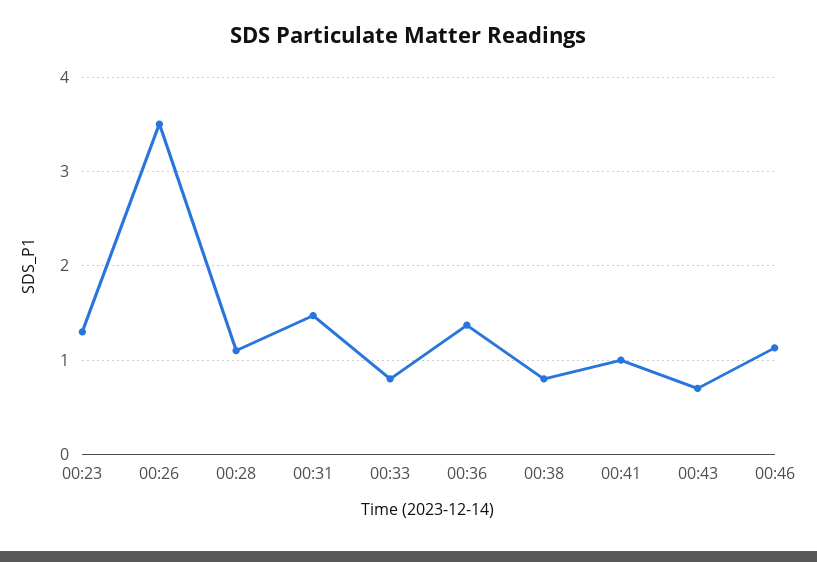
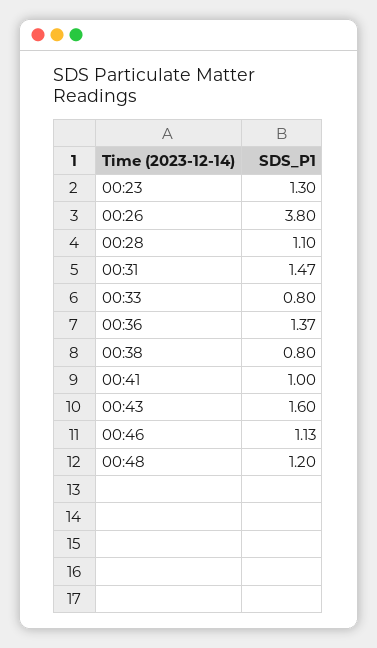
00:26: 3.5 -> 3.8
00:43: 0.7 -> 1.6
00:48: none -> 1.2

